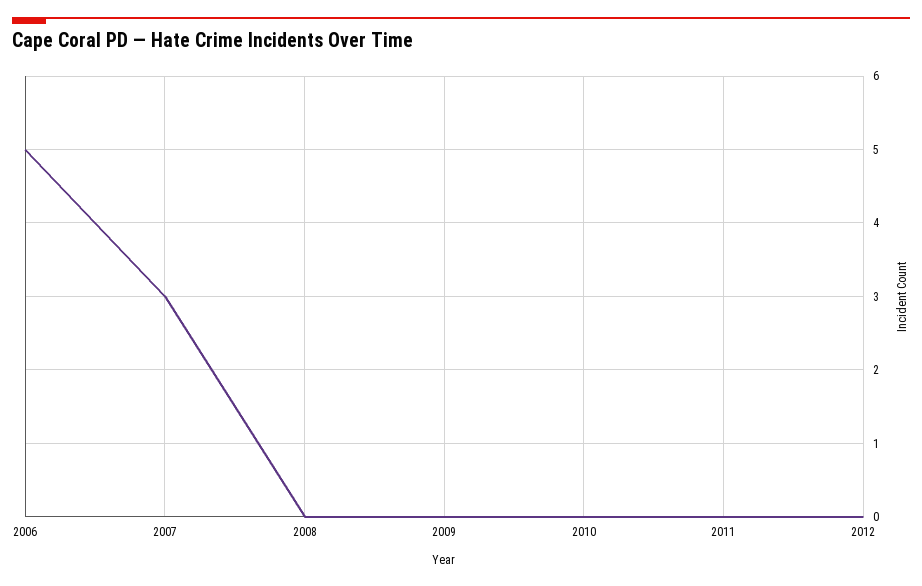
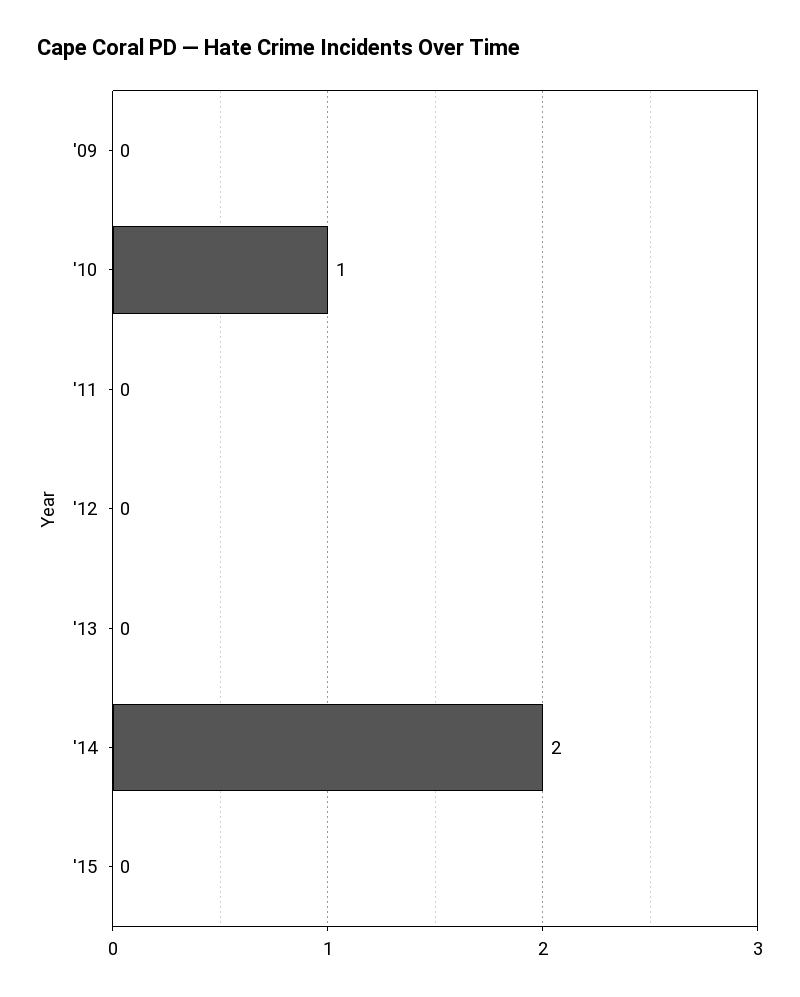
2006: 5 -> none
2007: 3 -> none
2008: 0 -> none
2010: 0 -> 1
'13: none -> 0
'14: none -> 2
'15: none -> 0

